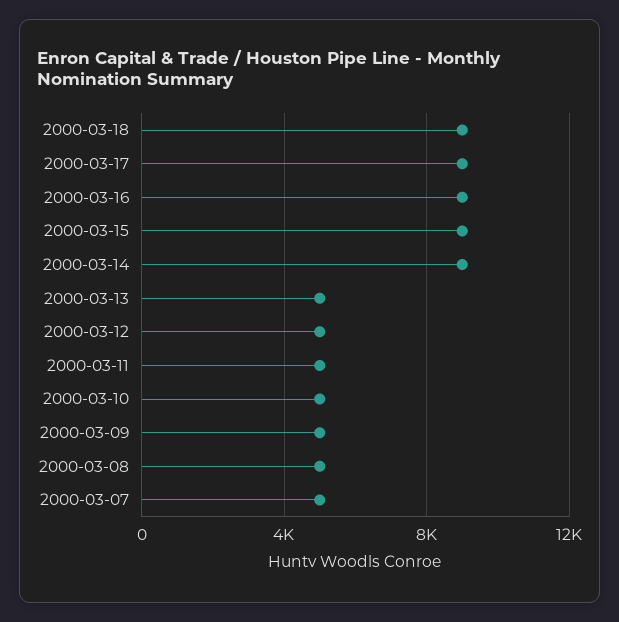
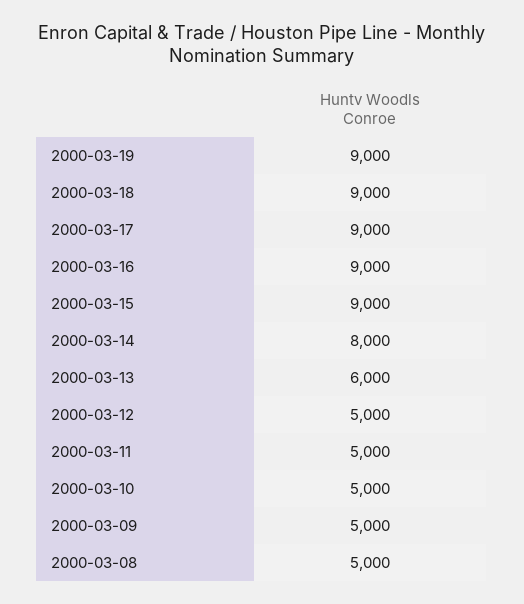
2000-03-14: 9000 -> 8000
2000-03-13: 5000 -> 6000
2000-03-07: 5000 -> none
2000-03-19: none -> 9000

